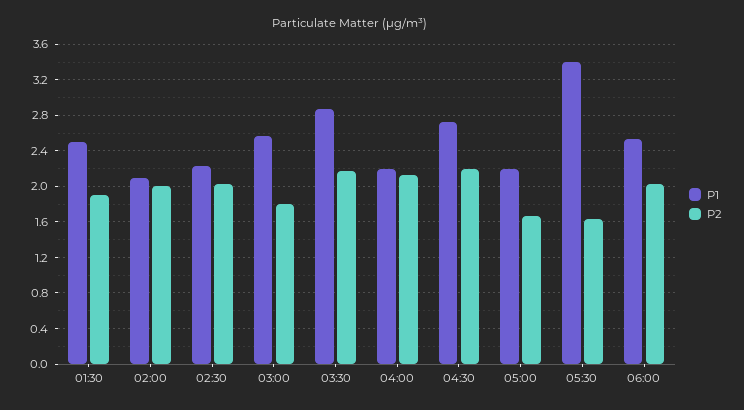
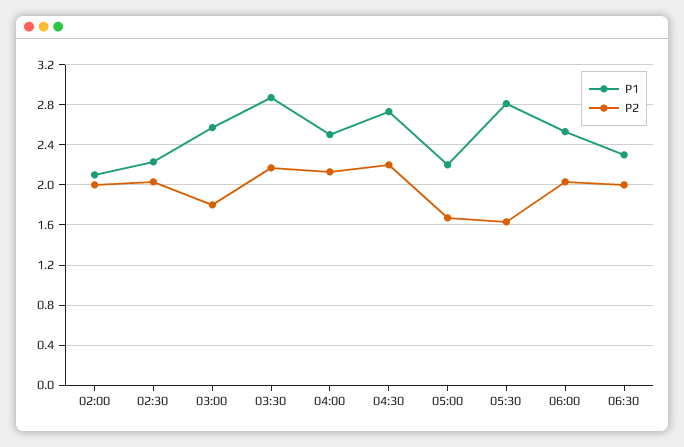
P1, 01:30: 2.5 -> none
P2, 01:30: 1.9 -> none
P1, 04:00: 2.2 -> 2.5
P1, 05:30: 3.4 -> 2.8
P1, 06:30: none -> 2.3
P2, 06:30: none -> 2

